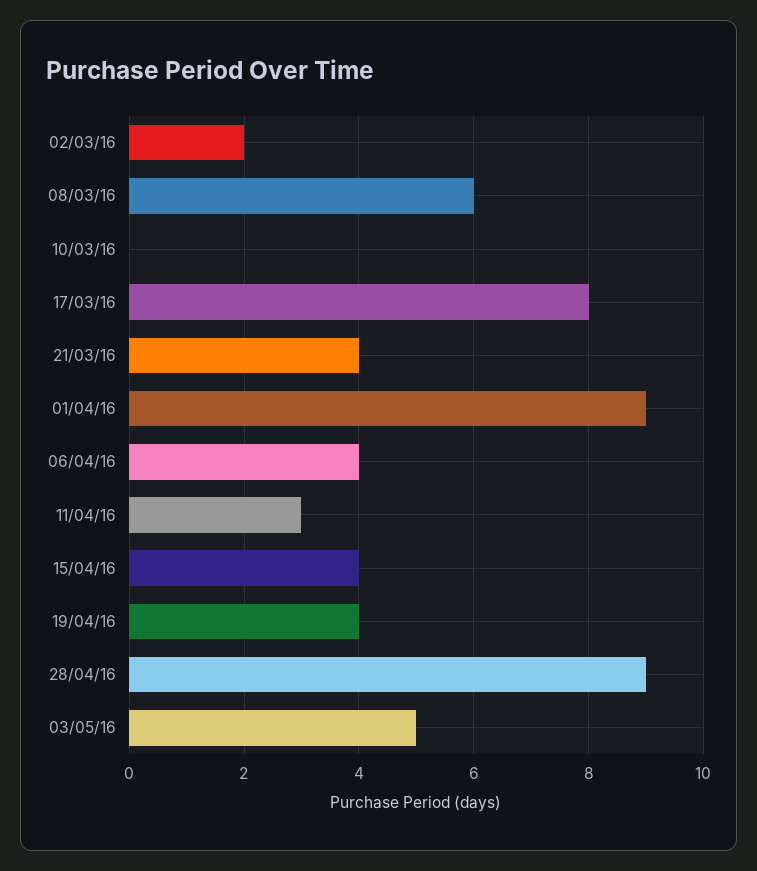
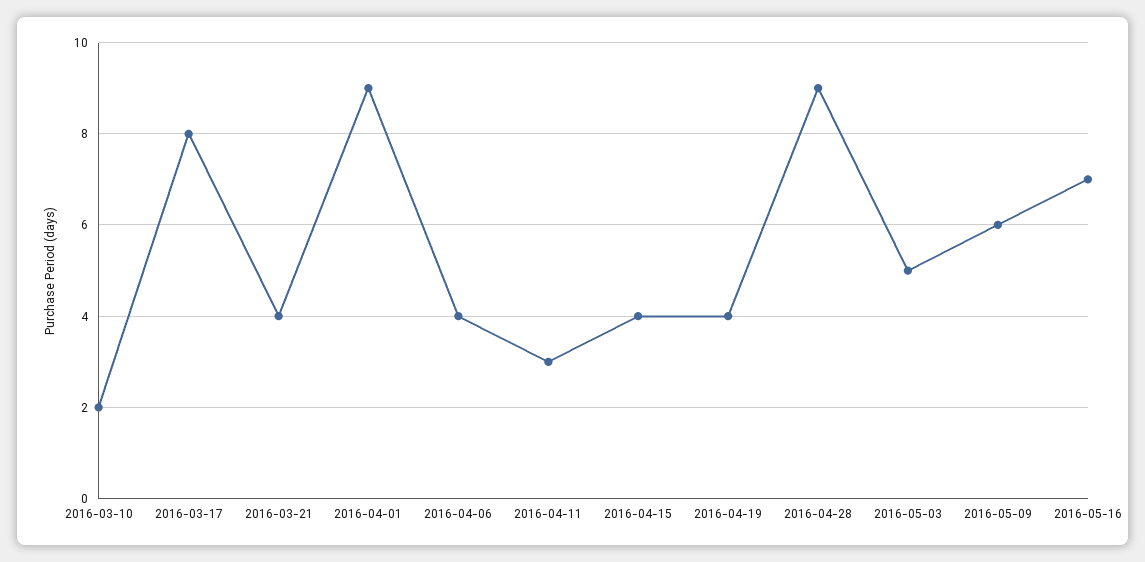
02/03/16: 2 -> none
08/03/16: 6 -> none
10/03/16: 0 -> 2
2016-05-09: none -> 6
2016-05-16: none -> 7

